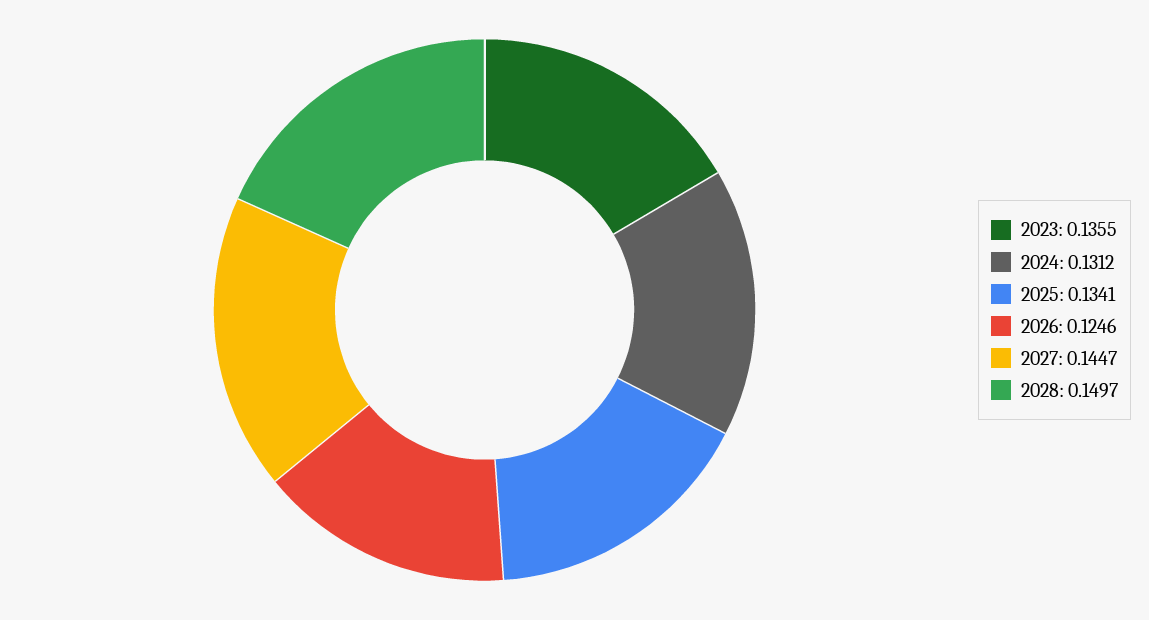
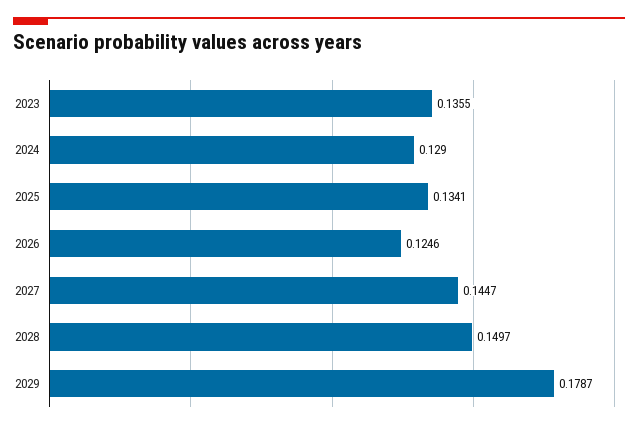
2024: 0.1312 -> 0.129
2029: none -> 0.1787

